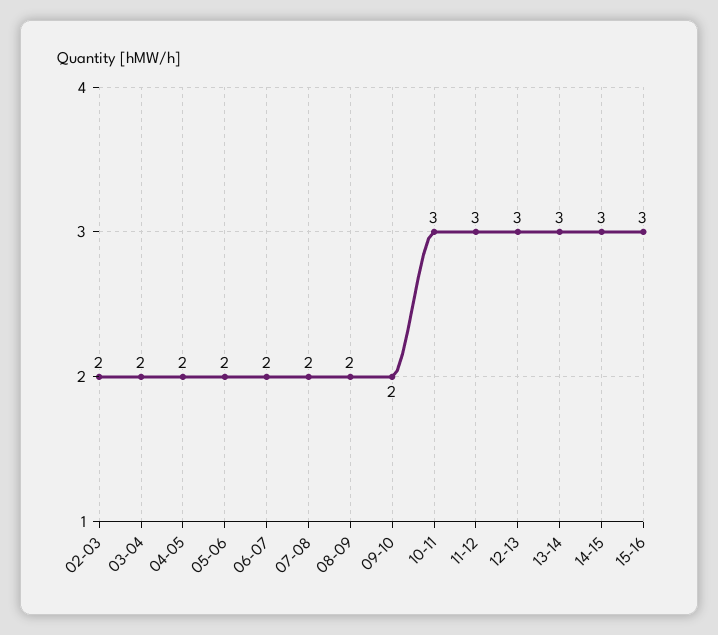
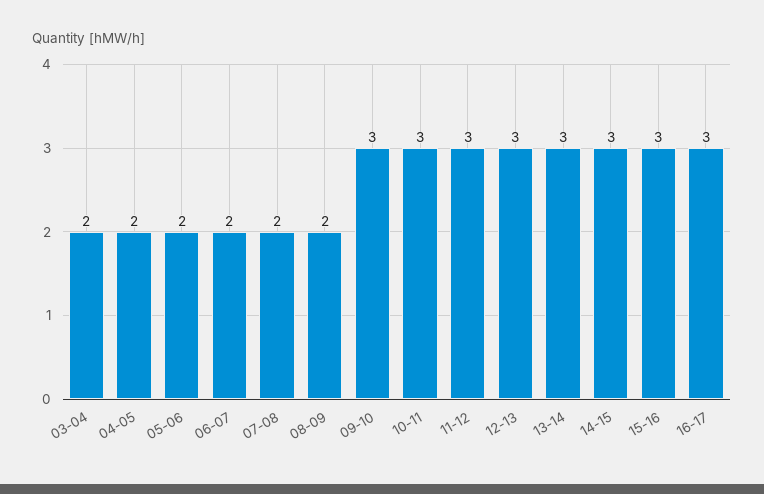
02-03: 2 -> none
09-10: 2 -> 3
16-17: none -> 3

